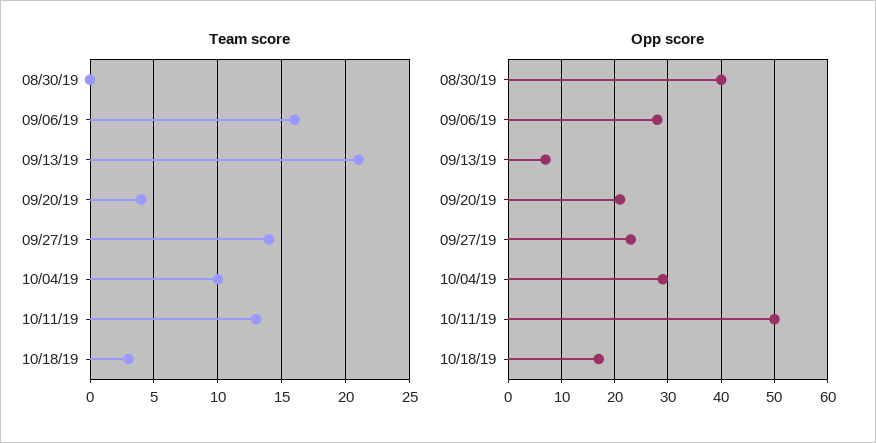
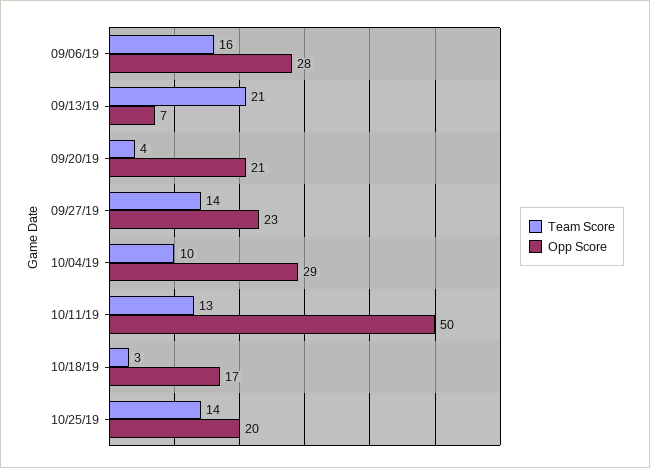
Team score, 08/30/19: 0 -> none
Opp score, 08/30/19: 40 -> none
Team score, 10/25/19: none -> 14
Opp score, 10/25/19: none -> 20

